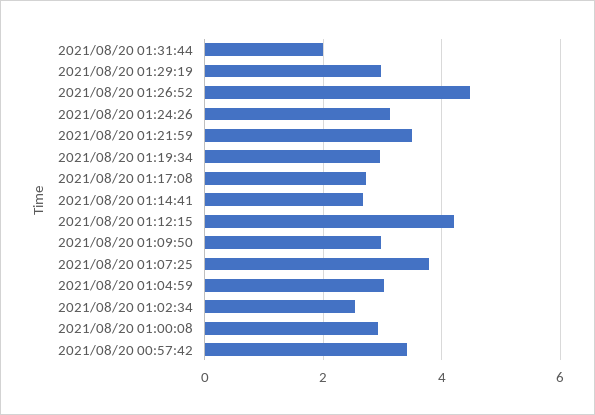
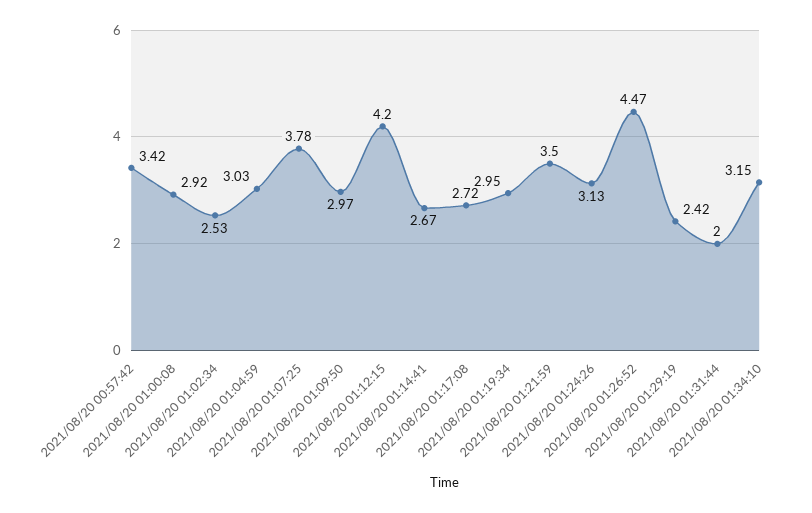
2021/08/20 01:29:19: 3 -> 2.42
2021/08/20 01:34:10: none -> 3.15

